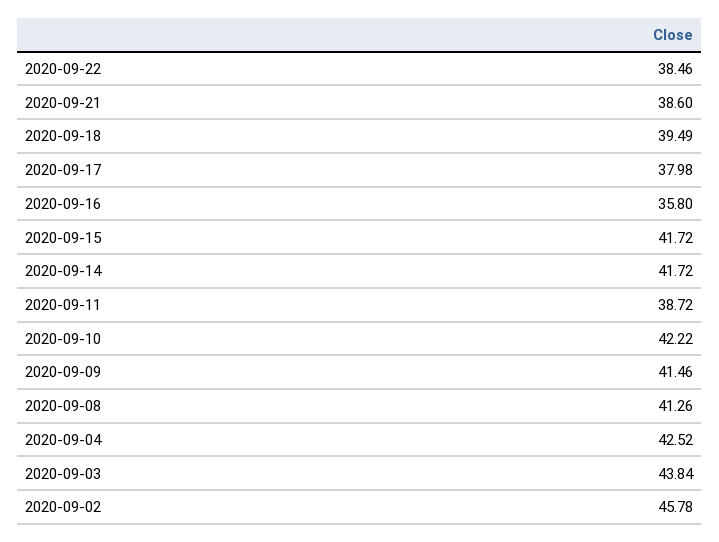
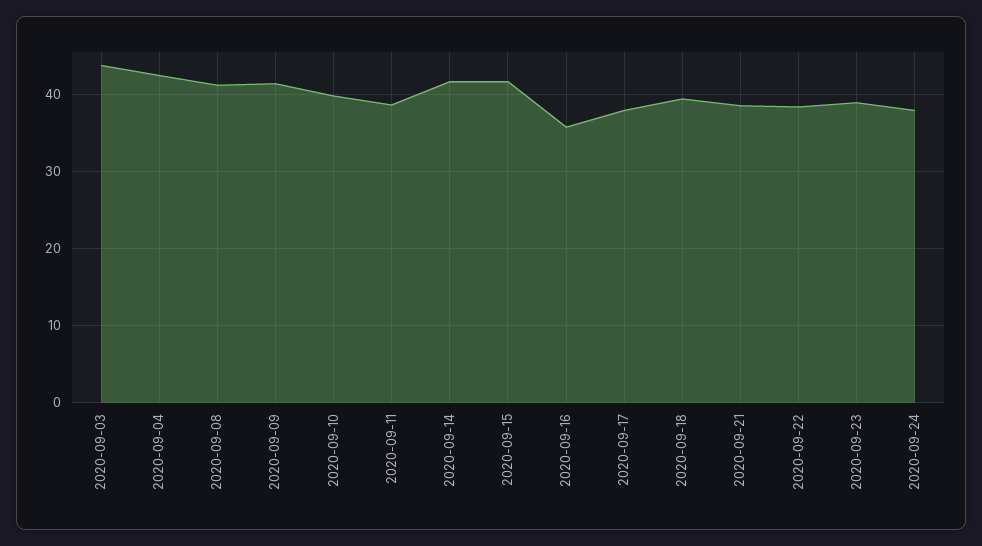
2020-09-10: 42.22 -> 40
2020-09-02: 45.78 -> none
2020-09-23: none -> 39
2020-09-24: none -> 38

